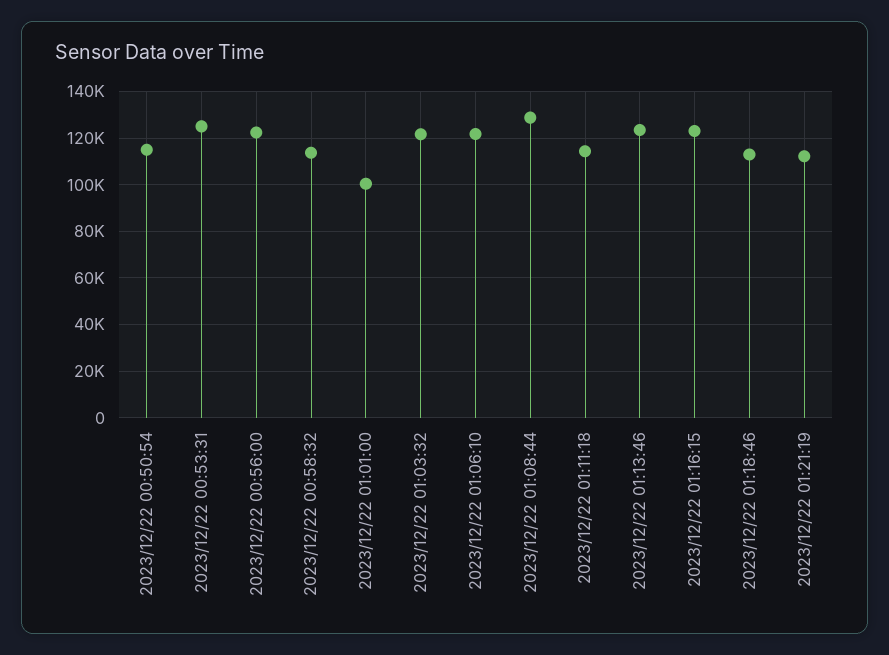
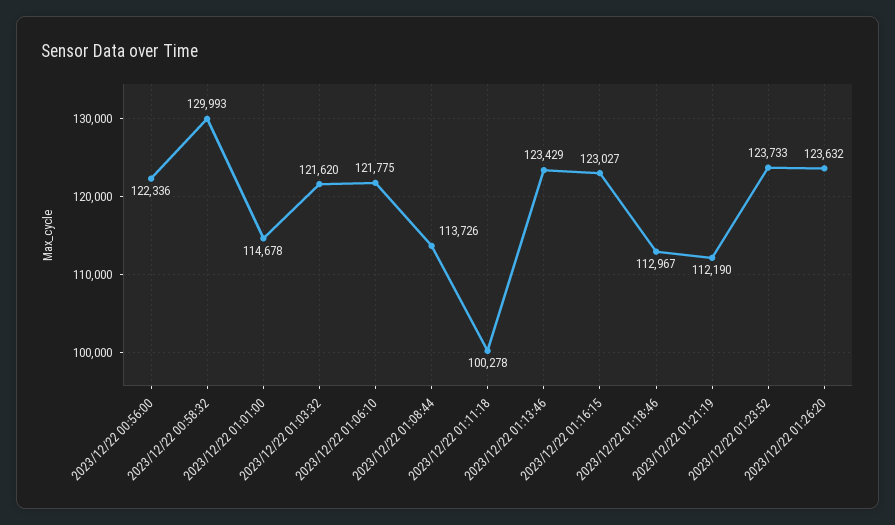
2023/12/22 00:50:54: 115000 -> none
2023/12/22 00:53:31: 125000 -> none
2023/12/22 00:58:32: 115000 -> 129993
2023/12/22 01:01:00: 100000 -> 114678
2023/12/22 01:08:44: 130000 -> 113726
2023/12/22 01:11:18: 115000 -> 100278
2023/12/22 01:23:52: none -> 123733
2023/12/22 01:26:20: none -> 123632

